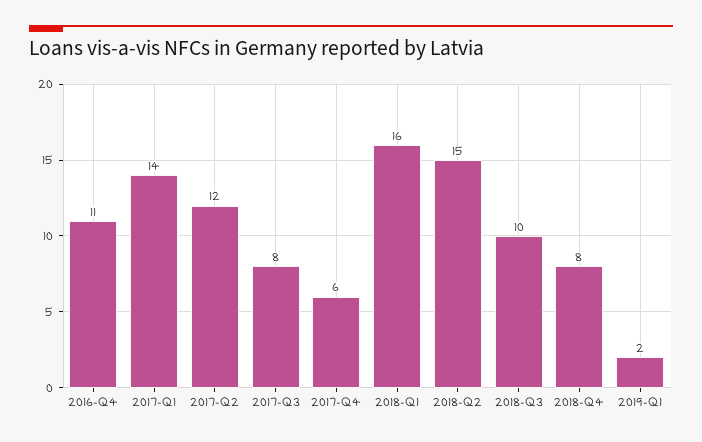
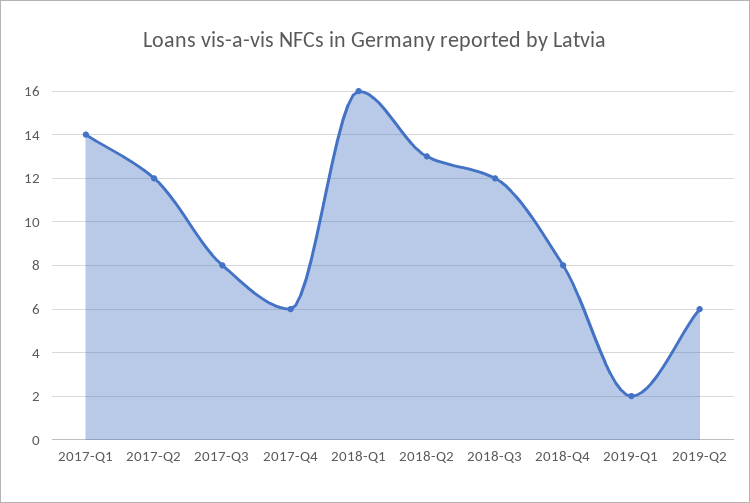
2016-Q4: 11 -> none
2018-Q2: 15 -> 13
2018-Q3: 10 -> 12
2019-Q2: none -> 6

